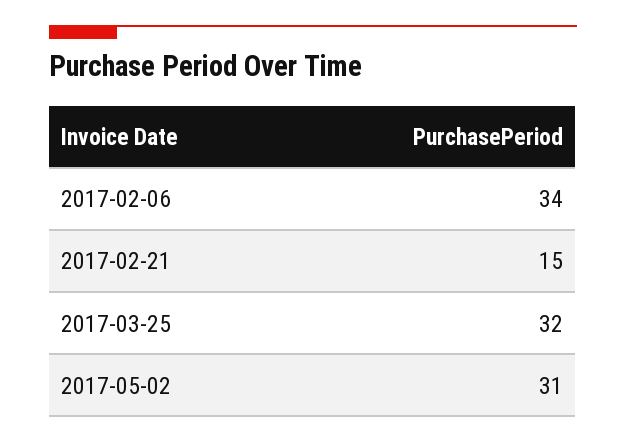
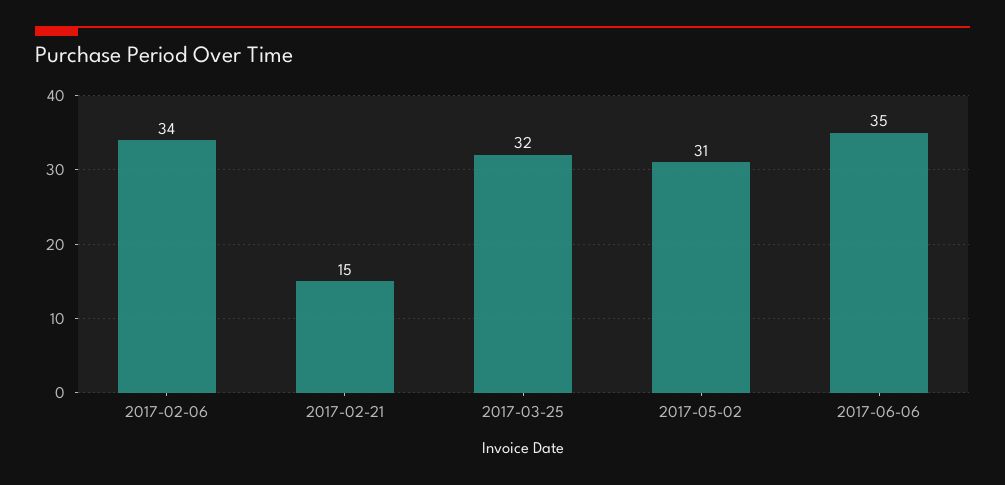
2017-06-06: none -> 35

